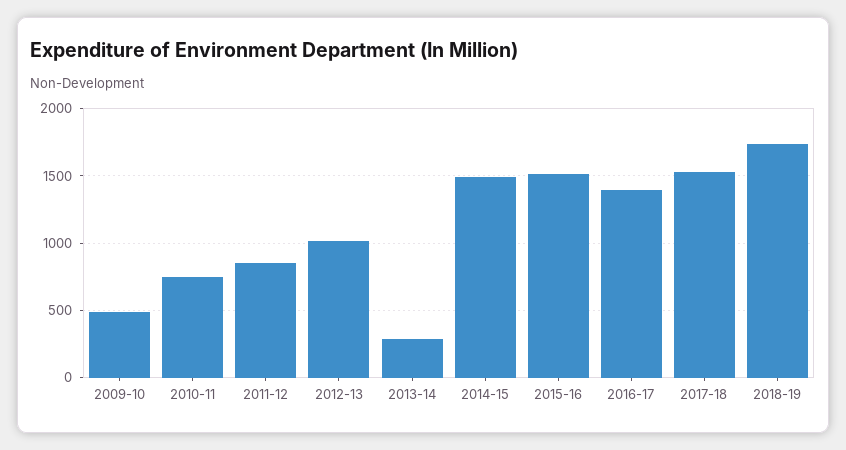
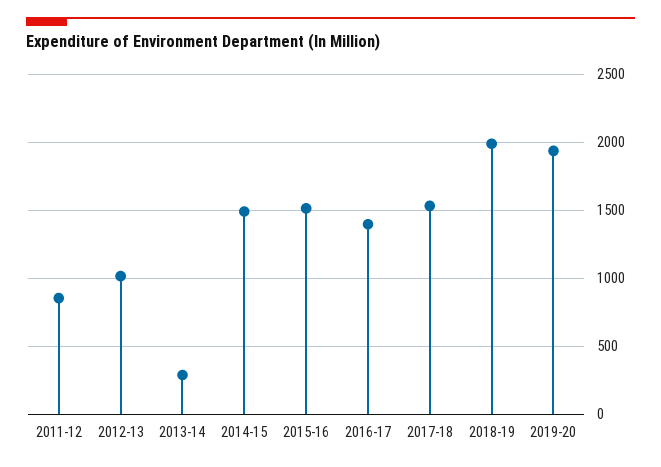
2009-10: 500 -> none
2010-11: 750 -> none
2018-19: 1750 -> 2000
2019-20: none -> 1950

